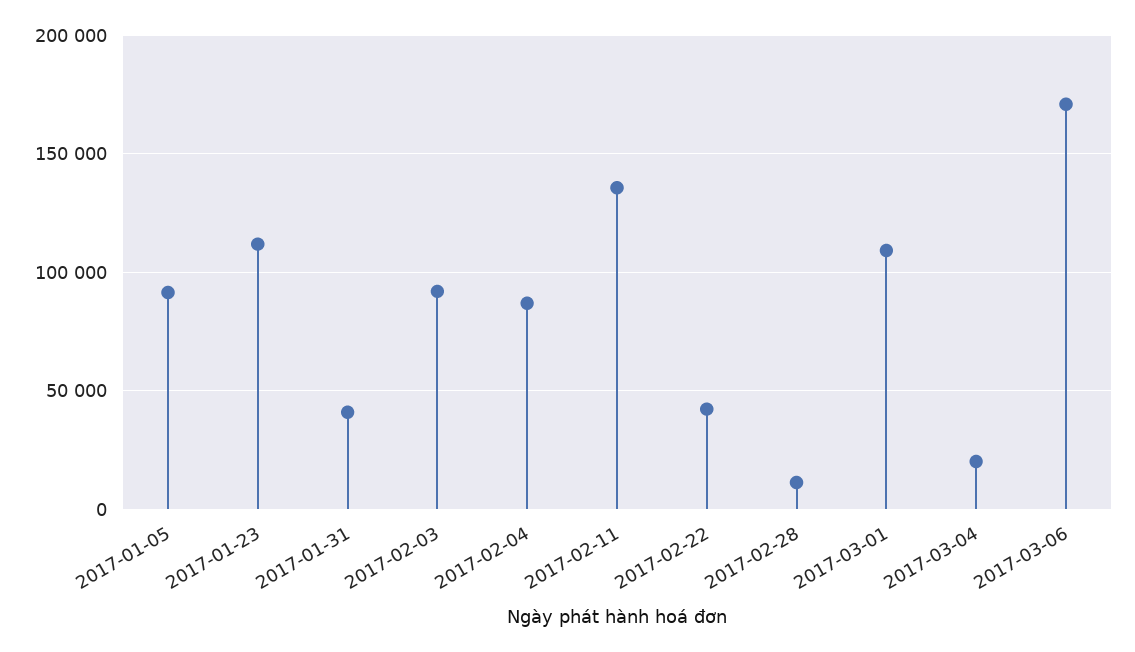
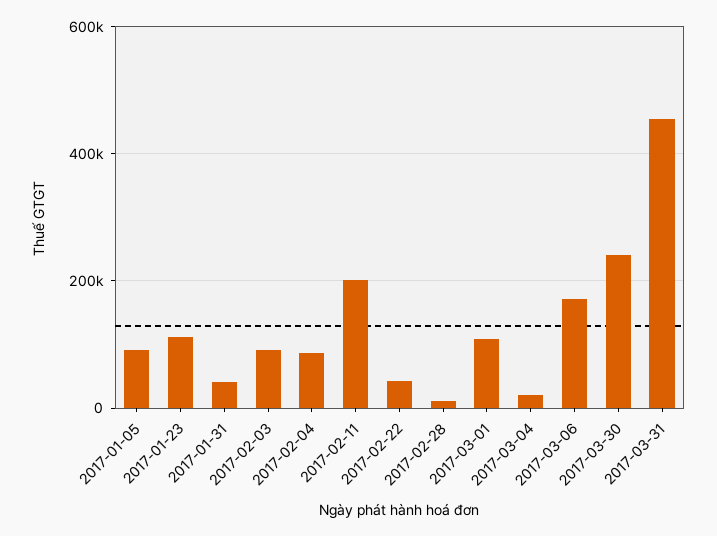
2017-02-11: 135000 -> 200000
2017-03-30: none -> 240000
2017-03-31: none -> 460000

